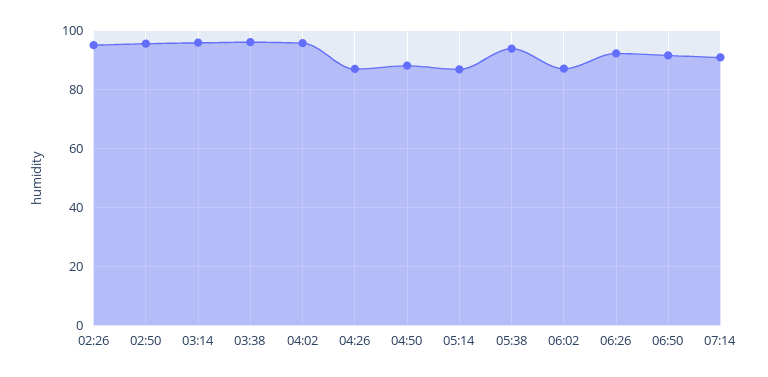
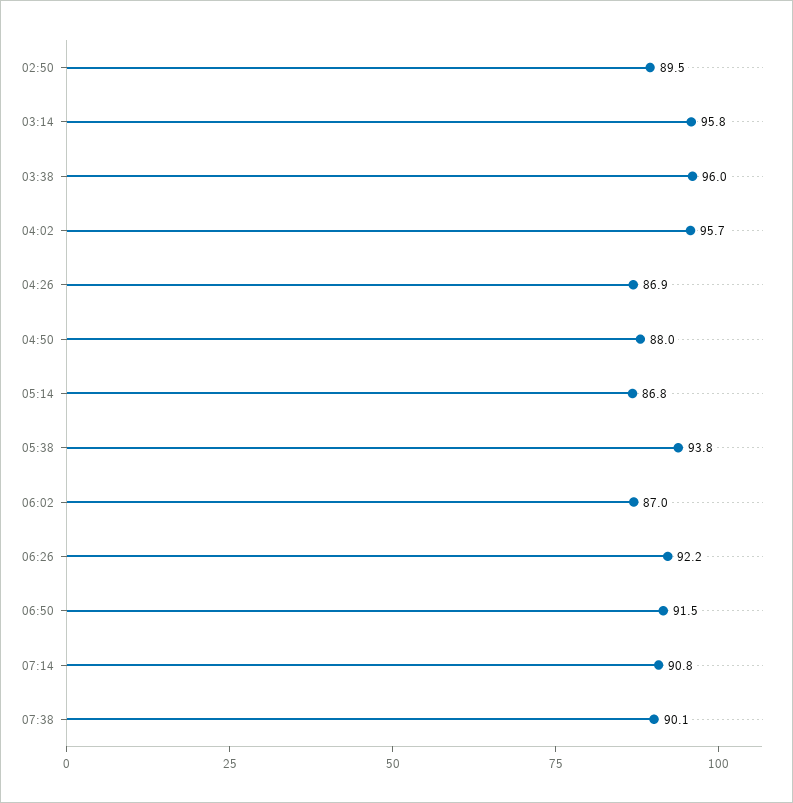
02:26: 95 -> none
02:50: 95 -> 89.5
07:38: none -> 90.1

